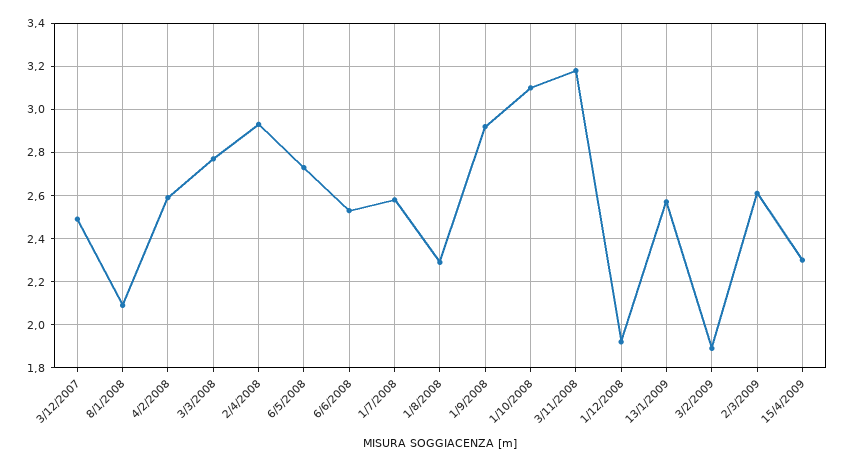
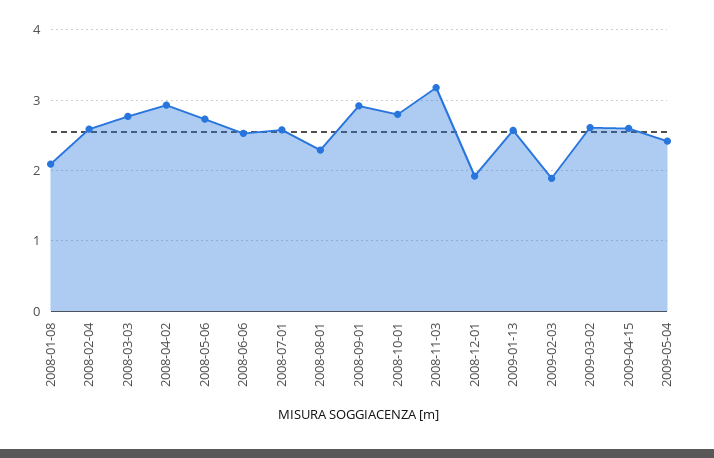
3/12/2007: 2.5 -> none
1/10/2008: 3.1 -> 2.8
15/4/2009: 2.3 -> 2.6
2009-05-04: none -> 2.4

